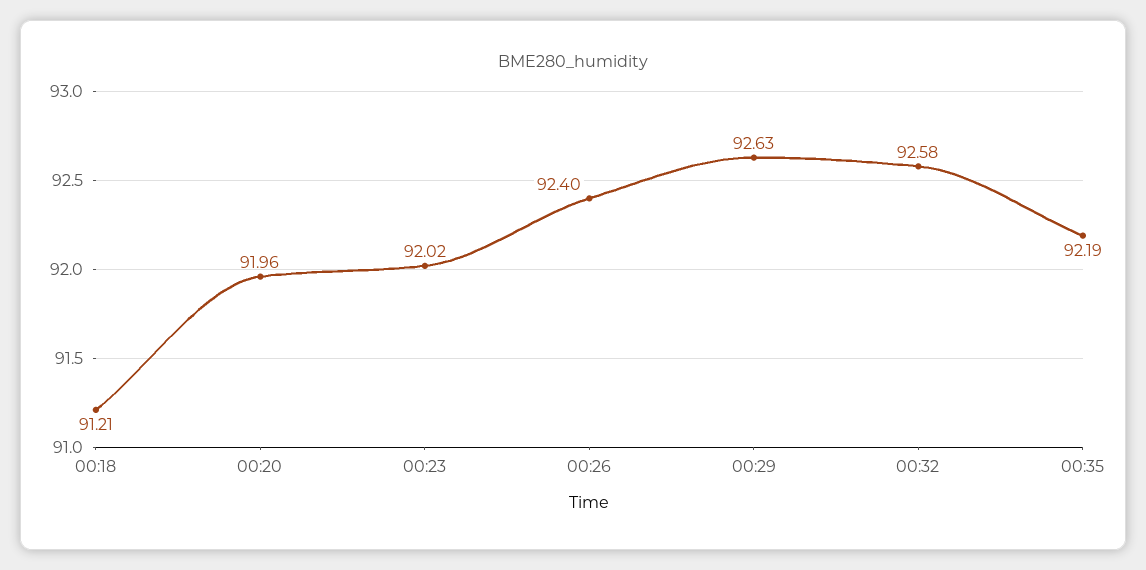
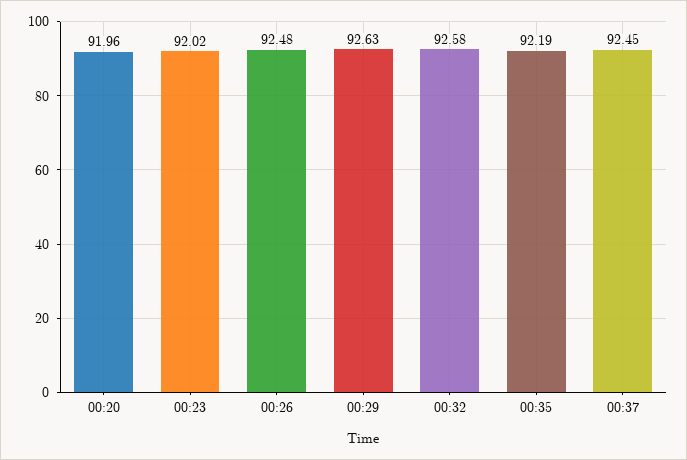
00:18: 91.21 -> none
00:26: 92.4 -> 92.48
00:37: none -> 92.45

